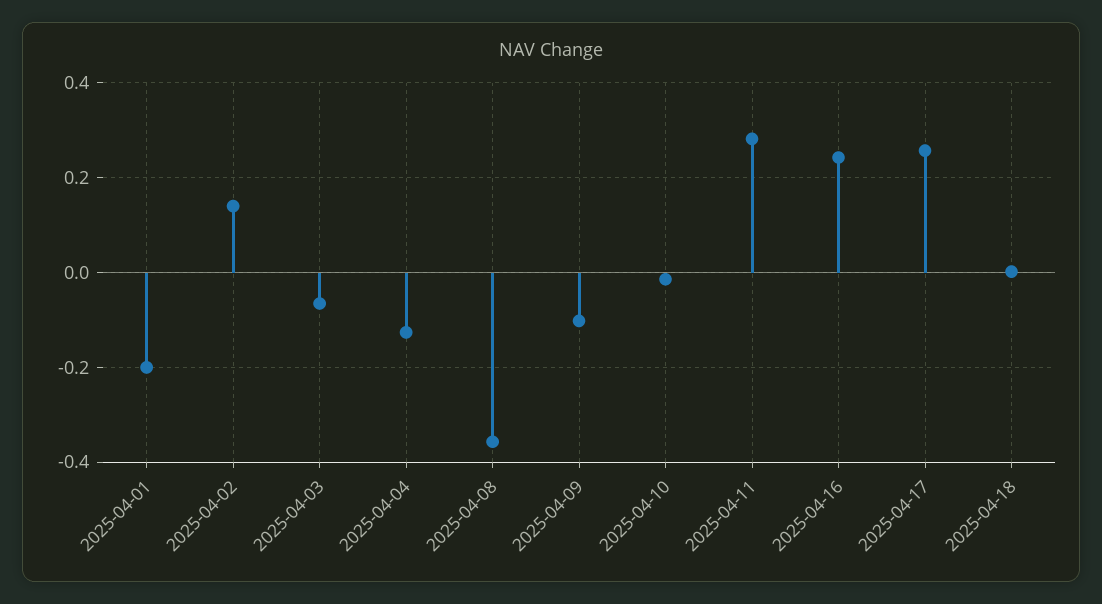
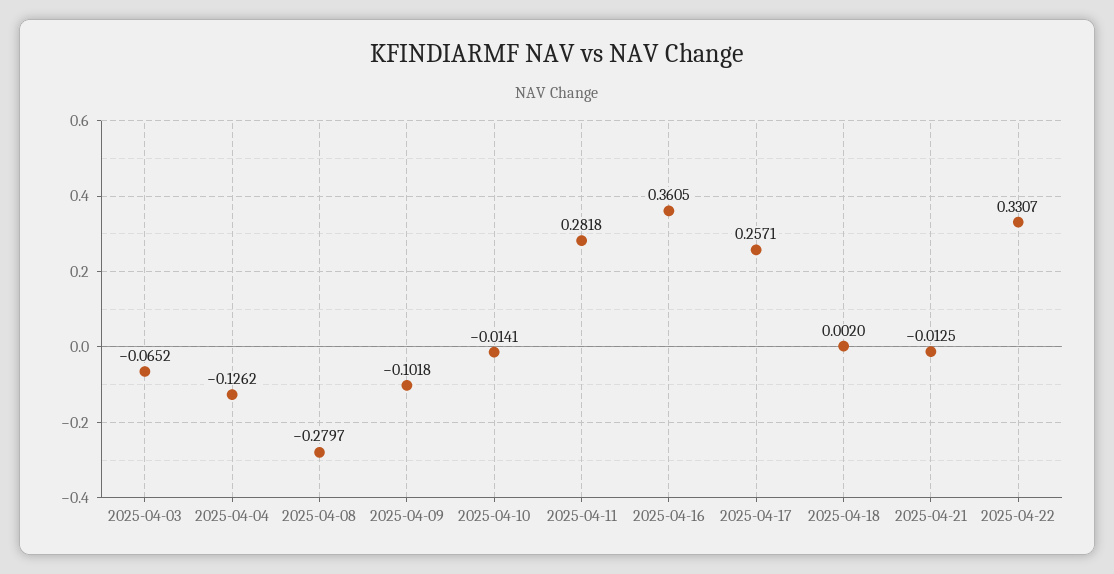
2025-04-01: -0.2 -> none
2025-04-02: 0.14 -> none
2025-04-08: -0.36 -> -0.2797
2025-04-16: 0.24 -> 0.3605
2025-04-21: none -> -0.0125
2025-04-22: none -> 0.3307

